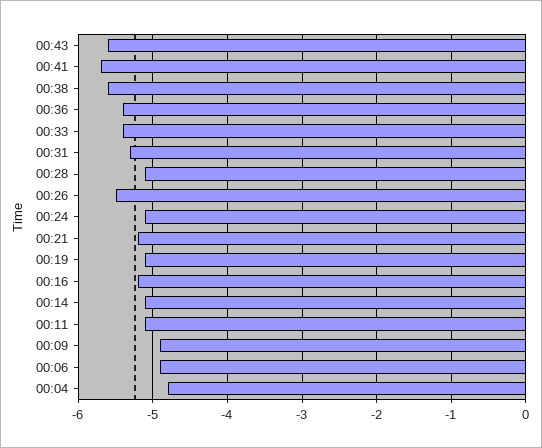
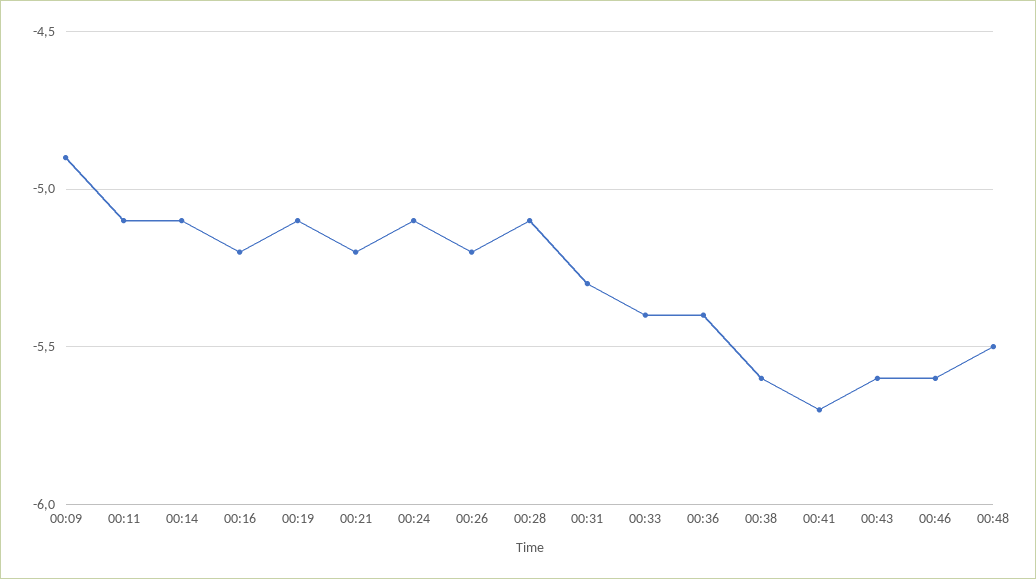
00:26: -5.5 -> -5.2
00:06: -4.9 -> none
00:04: -4.8 -> none
00:46: none -> -5.6
00:48: none -> -5.5

